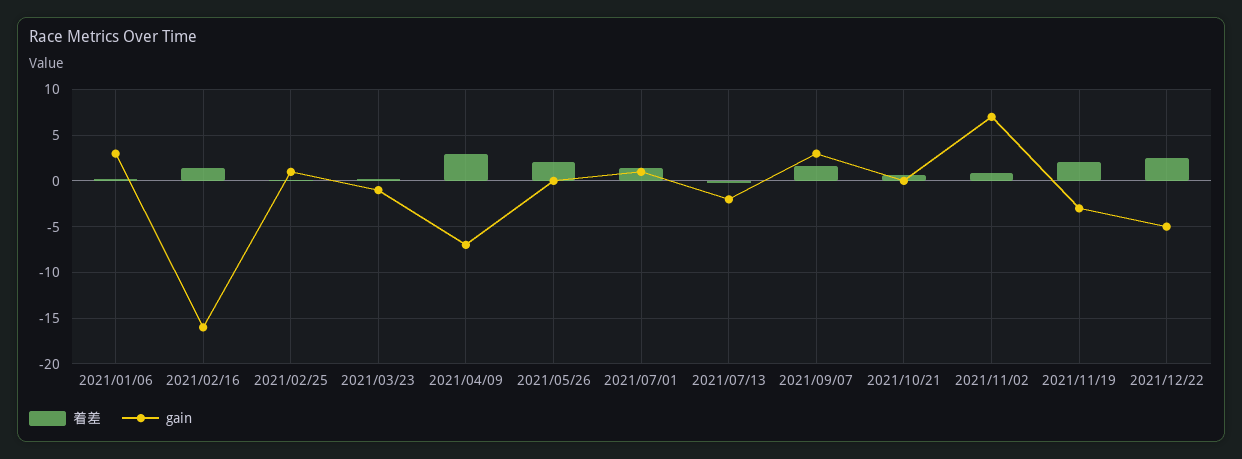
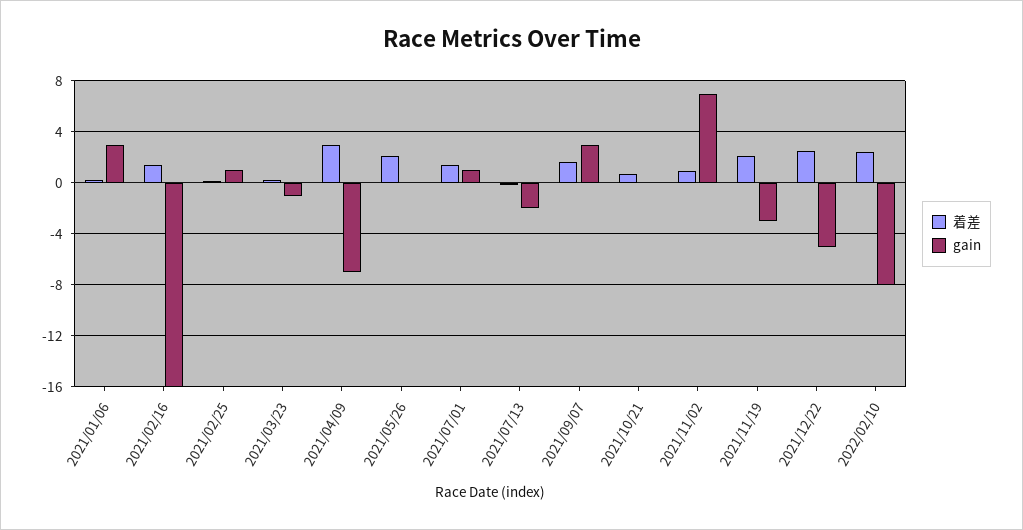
着差, 2022/02/10: none -> 2.5
gain, 2022/02/10: none -> -8

